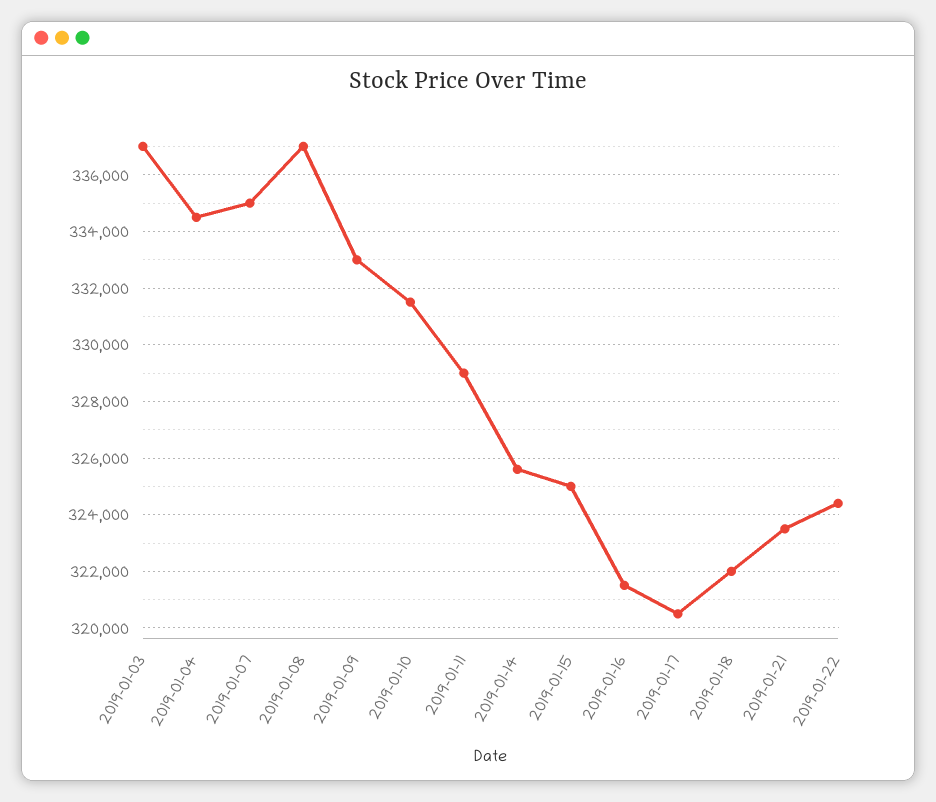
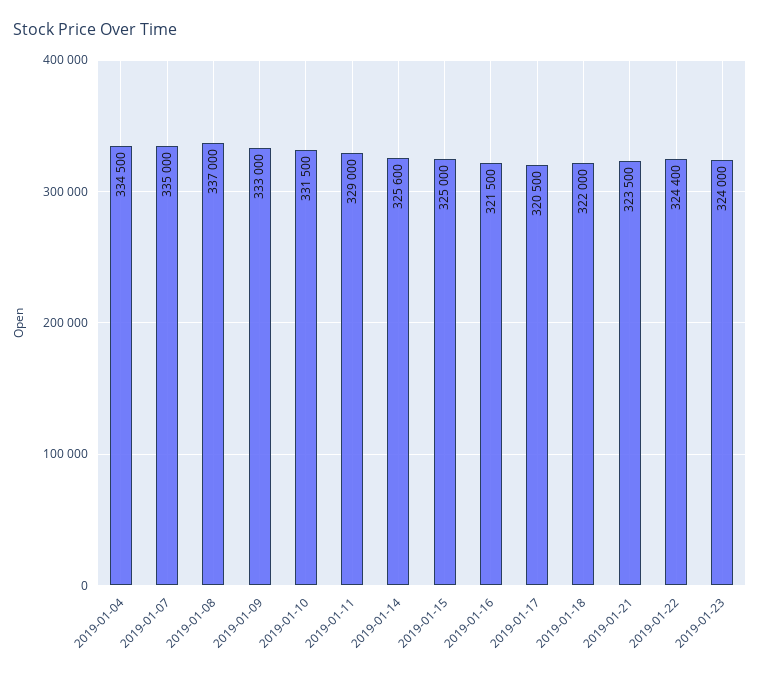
2019-01-03: 337000 -> none
2019-01-23: none -> 324000

